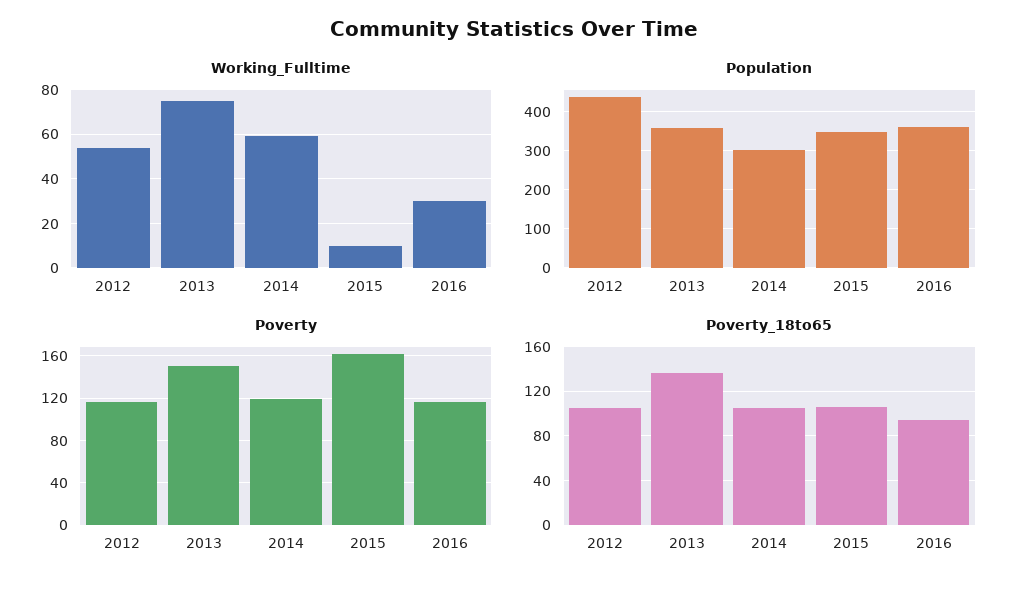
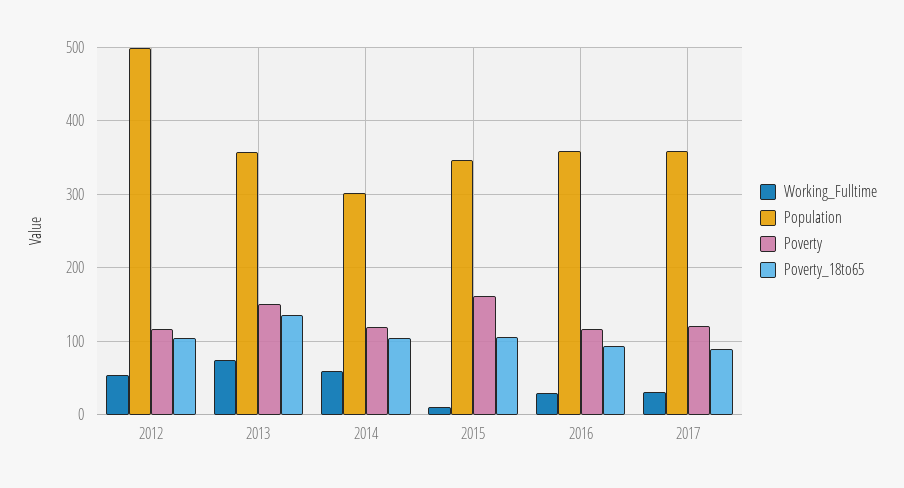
Population, 2012: 440 -> 500
Working_Fulltime, 2017: none -> 30
Population, 2017: none -> 360
Poverty, 2017: none -> 120
Poverty_18to65, 2017: none -> 90

